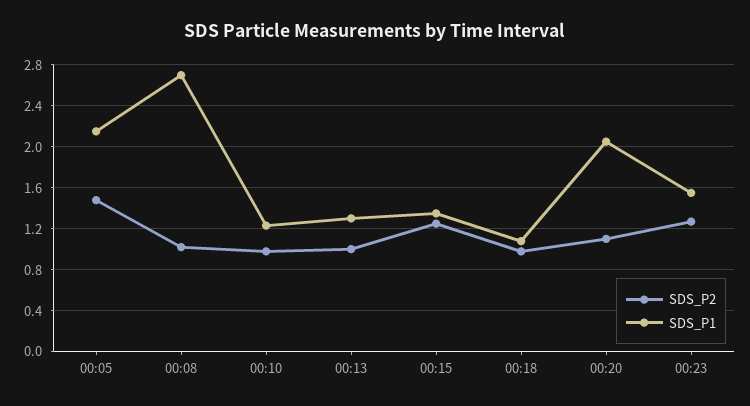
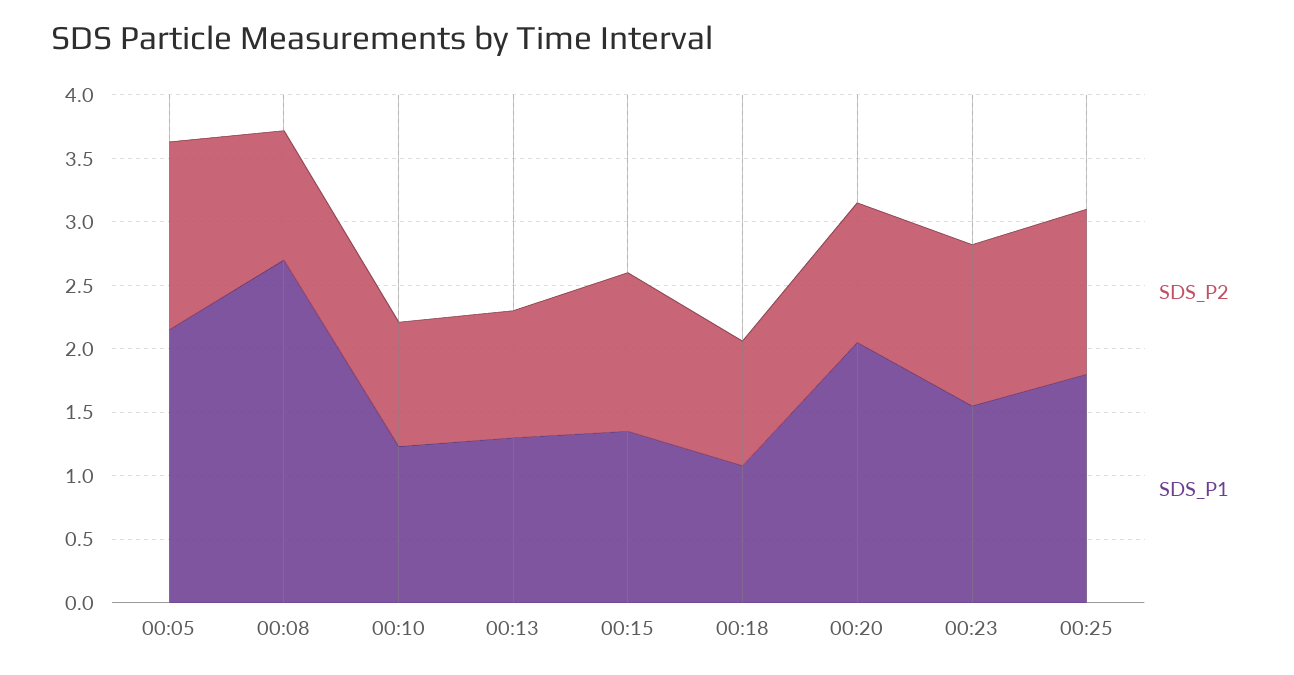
SDS_P2, 00:25: none -> 1.3
SDS_P1, 00:25: none -> 1.8

